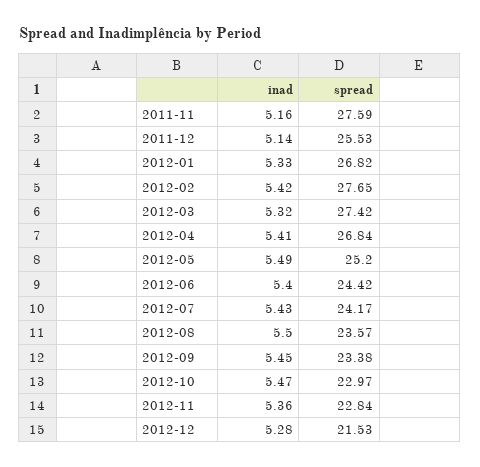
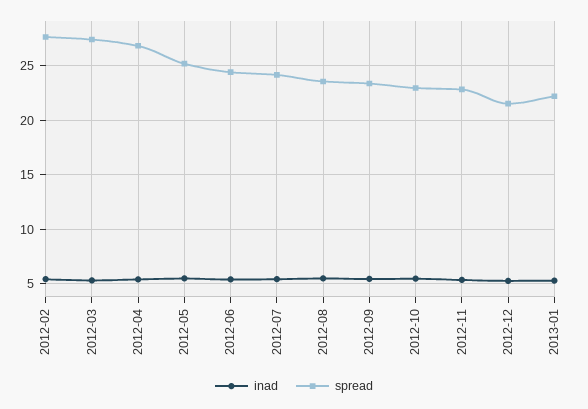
inad, 2011-11: 5.16 -> none
spread, 2011-11: 27.59 -> none
inad, 2011-12: 5.14 -> none
spread, 2011-12: 25.53 -> none
inad, 2012-01: 5.33 -> none
spread, 2012-01: 26.82 -> none
inad, 2013-01: none -> 5
spread, 2013-01: none -> 22

